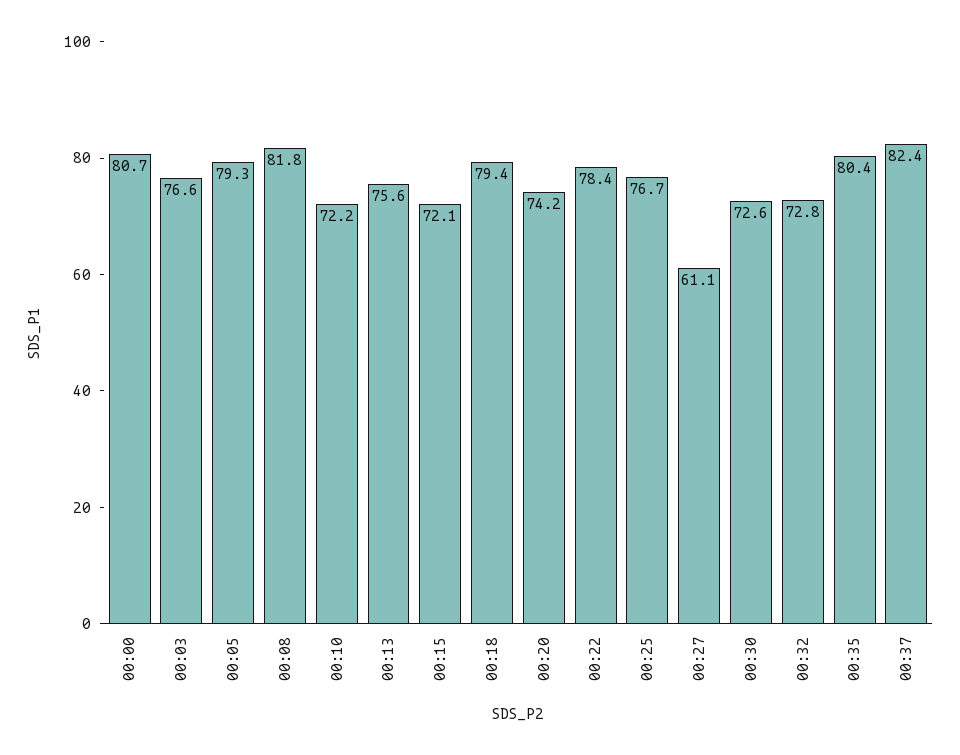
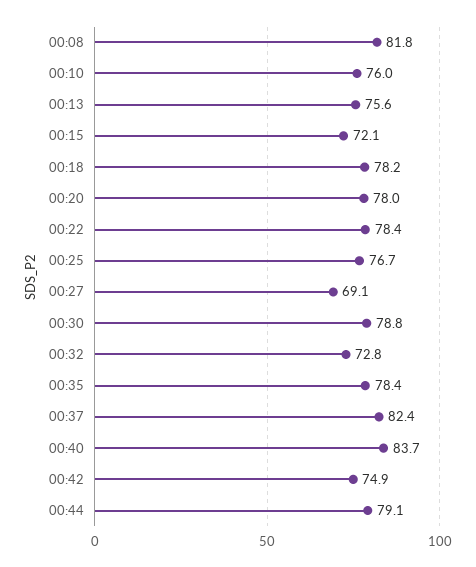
00:00: 80.7 -> none
00:03: 76.6 -> none
00:05: 79.3 -> none
00:10: 72.2 -> 76
00:18: 79.4 -> 78.2
00:20: 74.2 -> 78
00:27: 61.1 -> 69.1
00:30: 72.6 -> 78.8
00:35: 80.4 -> 78.4
00:40: none -> 83.7
00:42: none -> 74.9
00:44: none -> 79.1

